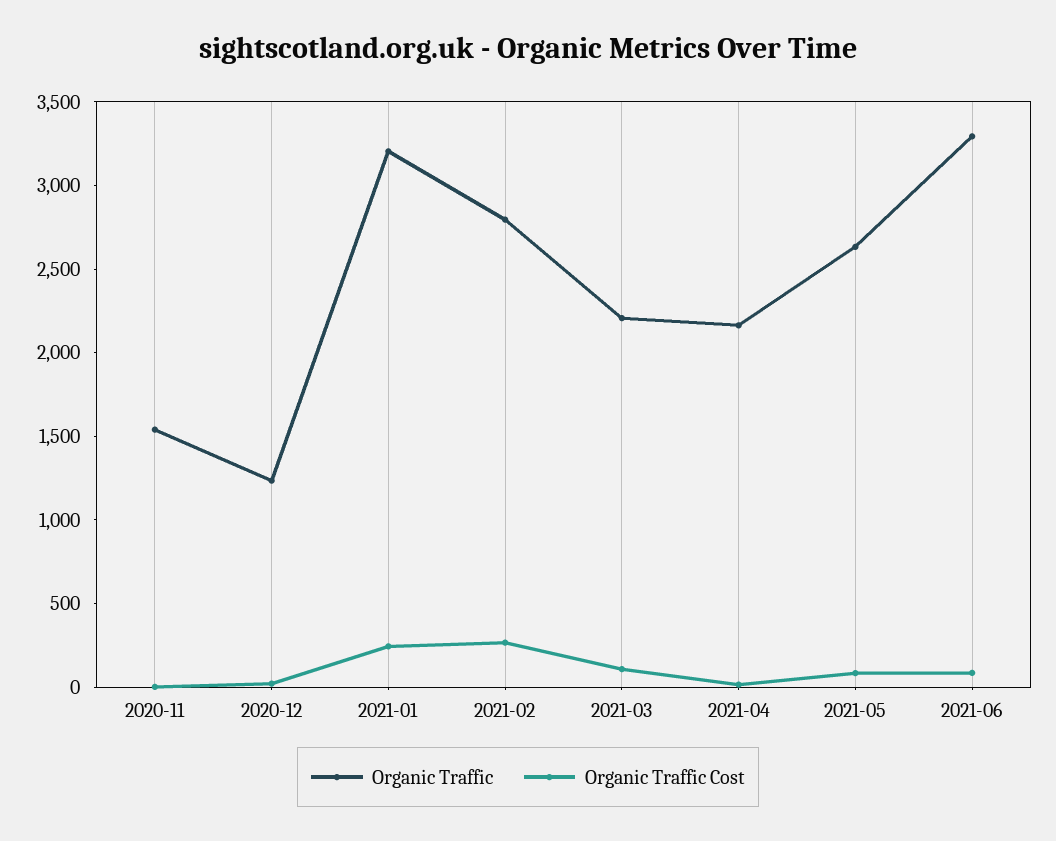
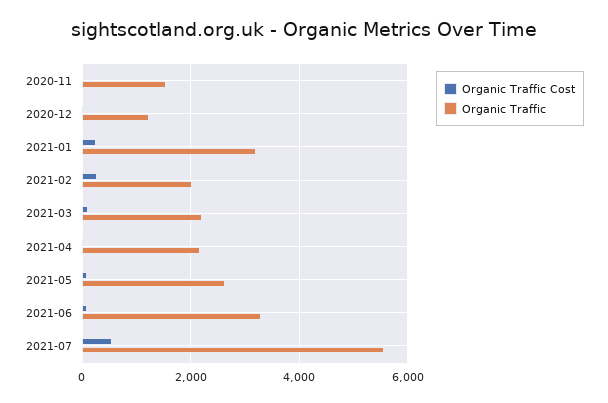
Organic Traffic, 2021-02: 2800 -> 2000
Organic Traffic Cost, 2021-07: none -> 600
Organic Traffic, 2021-07: none -> 5600

